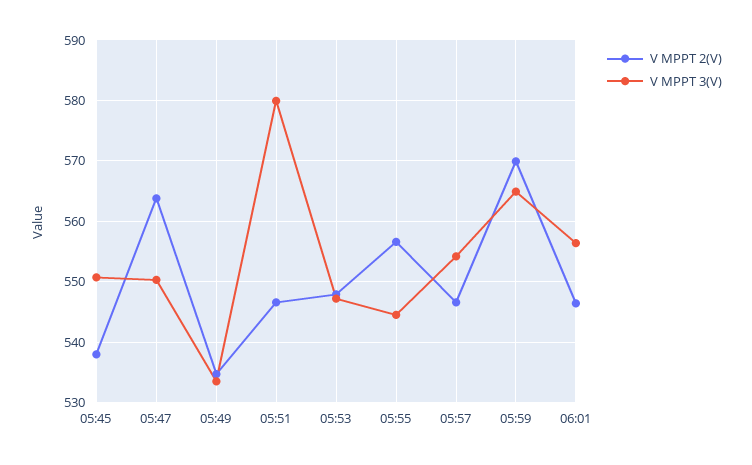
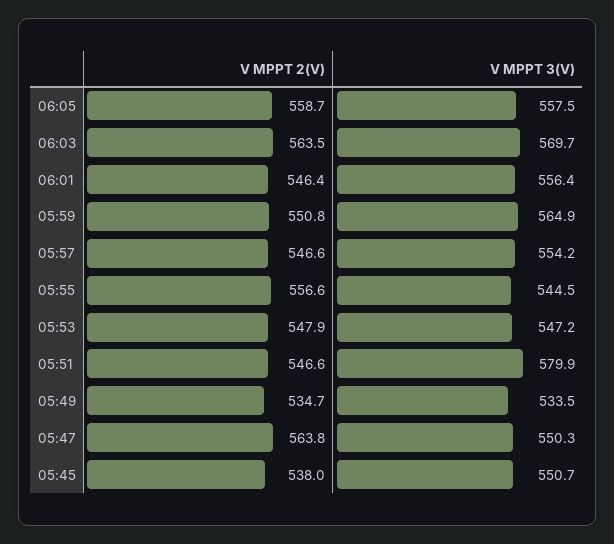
V MPPT 2(V), 05:59: 570 -> 550.8
V MPPT 2(V), 06:05: none -> 558.7
V MPPT 3(V), 06:05: none -> 557.5
V MPPT 2(V), 06:03: none -> 563.5
V MPPT 3(V), 06:03: none -> 569.7

